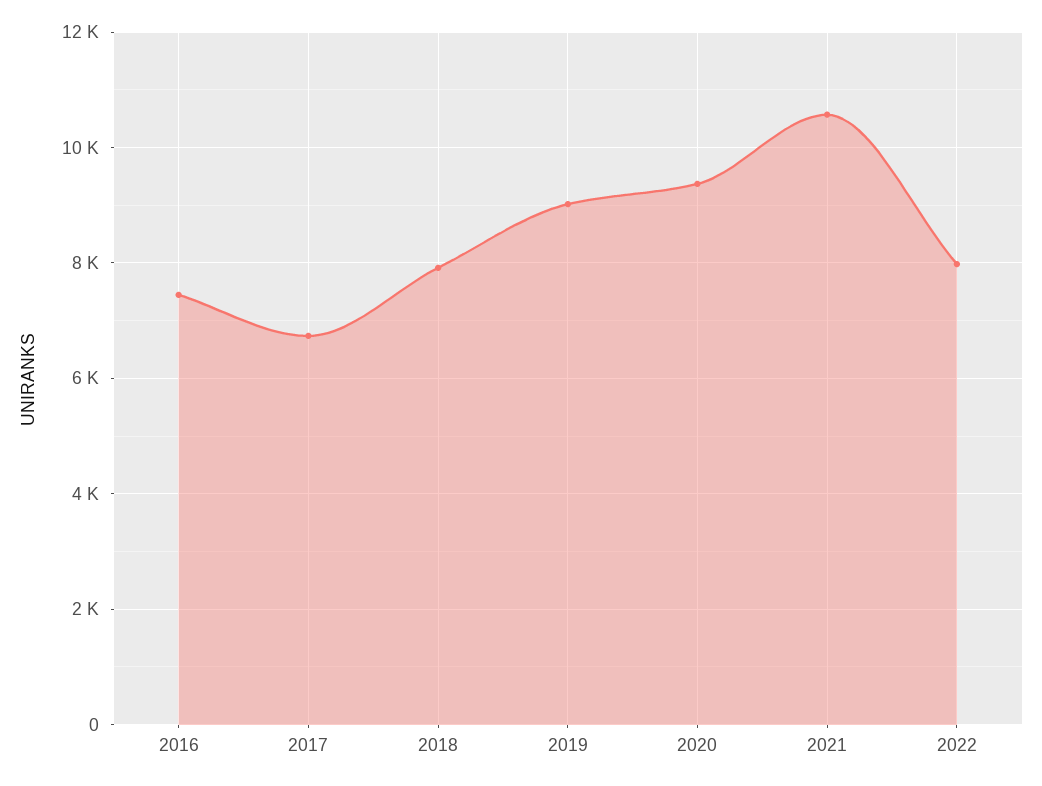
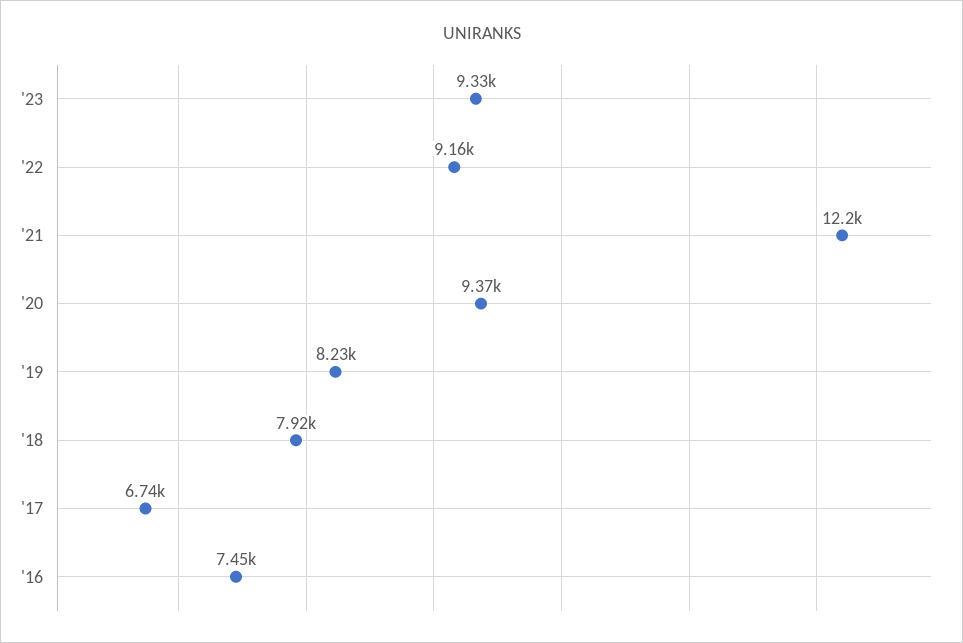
2019: 9000 -> 8230
2021: 10600 -> 12200
2022: 8000 -> 9160
'23: none -> 9330

